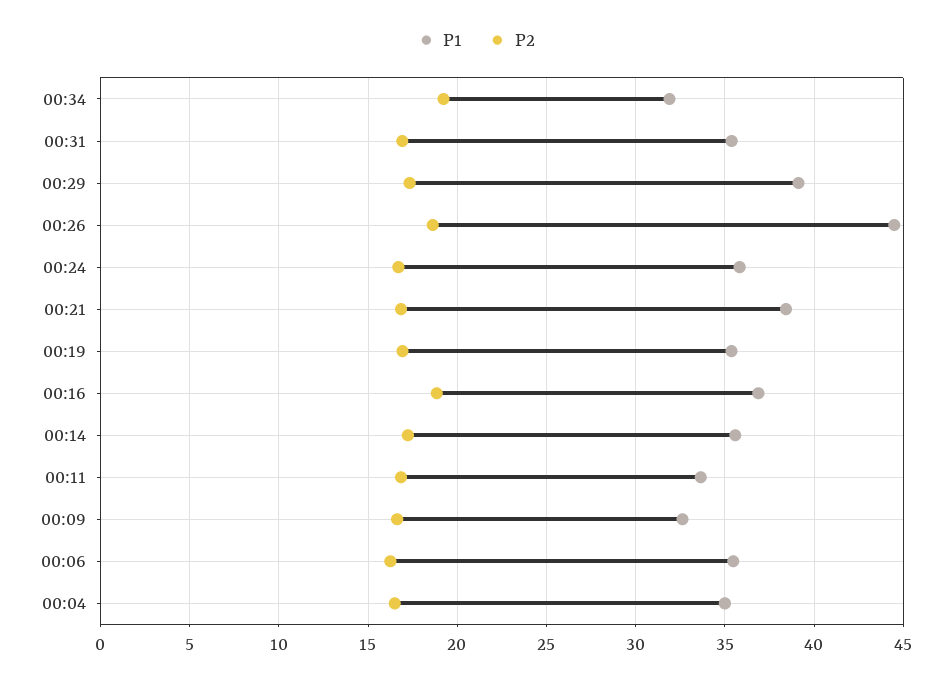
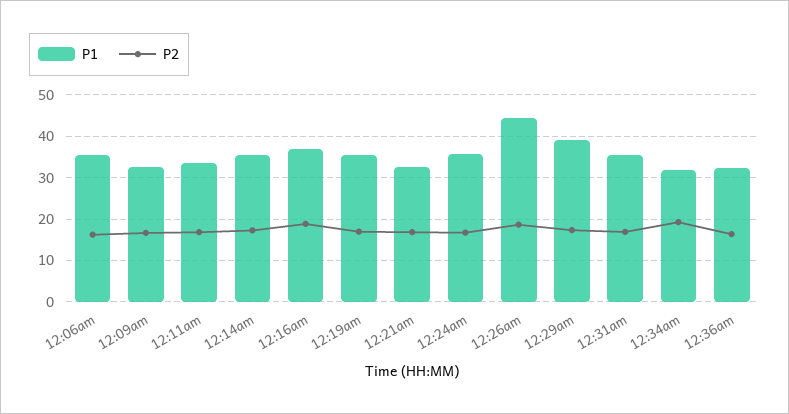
P1, 00:21: 38.5 -> 32
P1, 00:04: 35 -> none
P2, 00:04: 16.5 -> none
P1, 12:36am: none -> 32
P2, 12:36am: none -> 16

